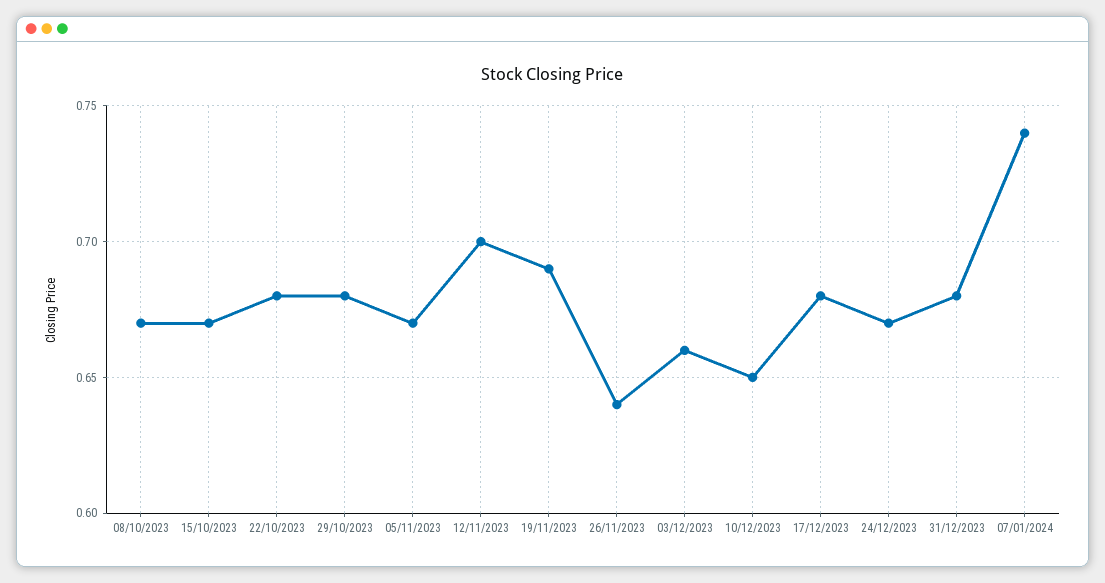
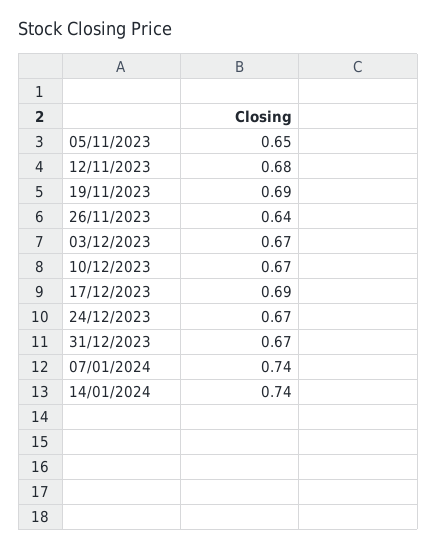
08/10/2023: 0.67 -> none
15/10/2023: 0.67 -> none
22/10/2023: 0.68 -> none
29/10/2023: 0.68 -> none
05/11/2023: 0.67 -> 0.65
12/11/2023: 0.7 -> 0.68
03/12/2023: 0.66 -> 0.67
10/12/2023: 0.65 -> 0.67
17/12/2023: 0.68 -> 0.69
31/12/2023: 0.68 -> 0.67
14/01/2024: none -> 0.74

